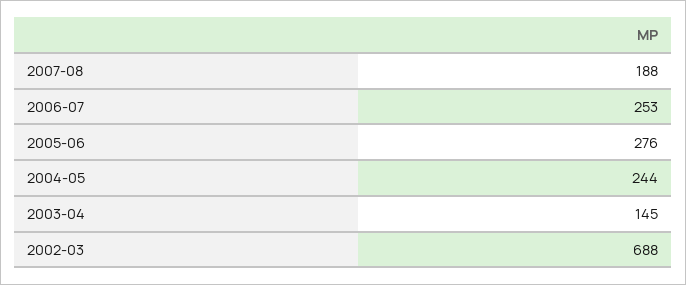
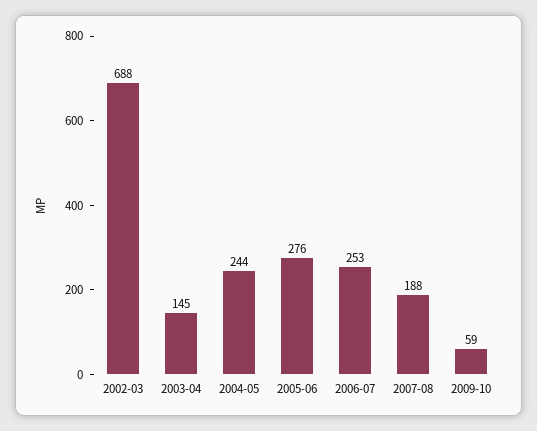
2009-10: none -> 59

